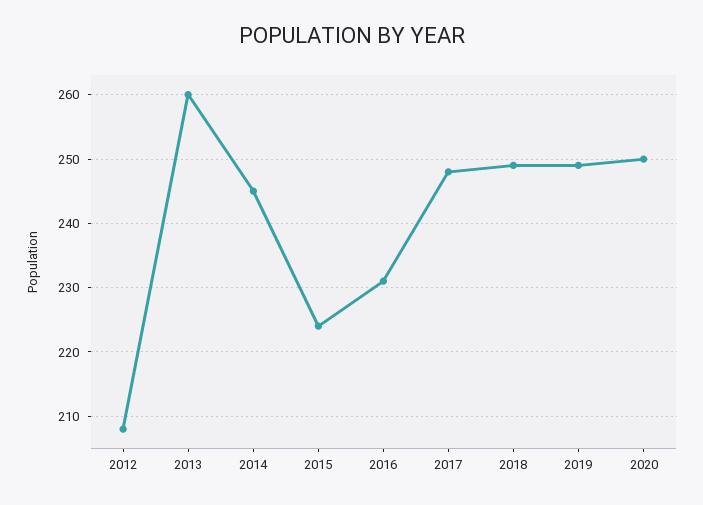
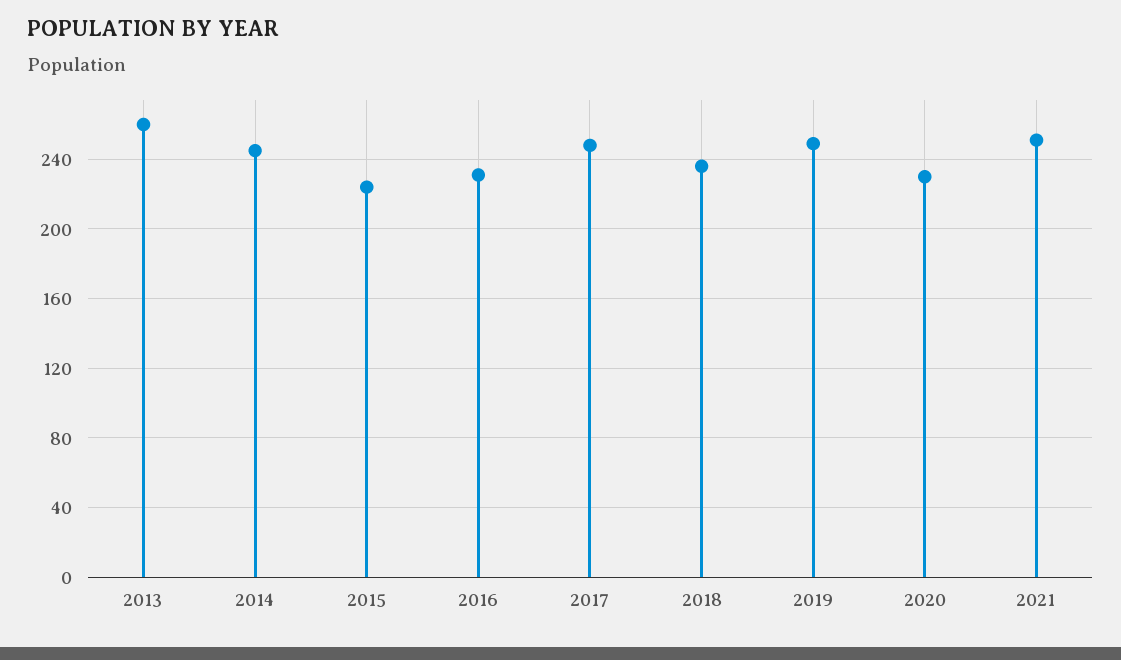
2012: 208 -> none
2018: 249 -> 235
2020: 250 -> 230
2021: none -> 250

